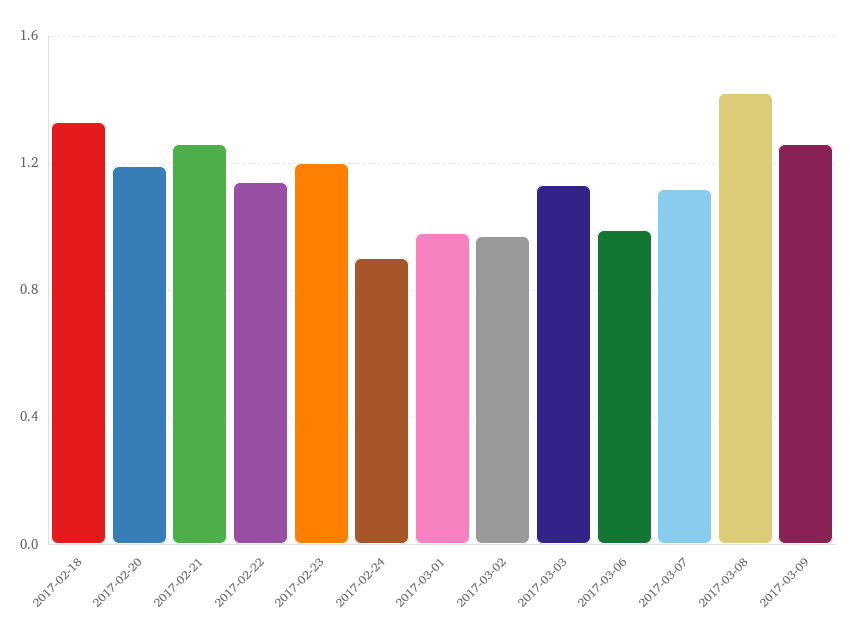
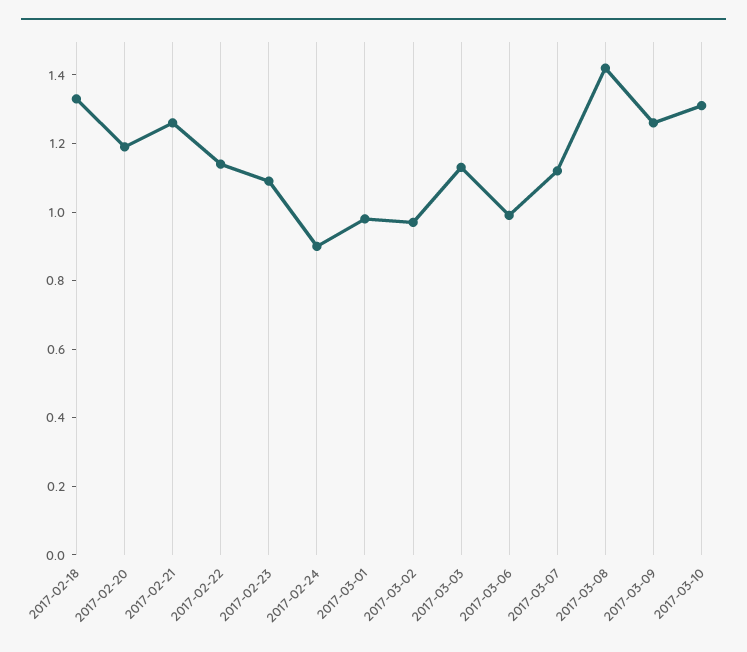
2017-02-23: 1.2 -> 1.1
2017-03-10: none -> 1.3

